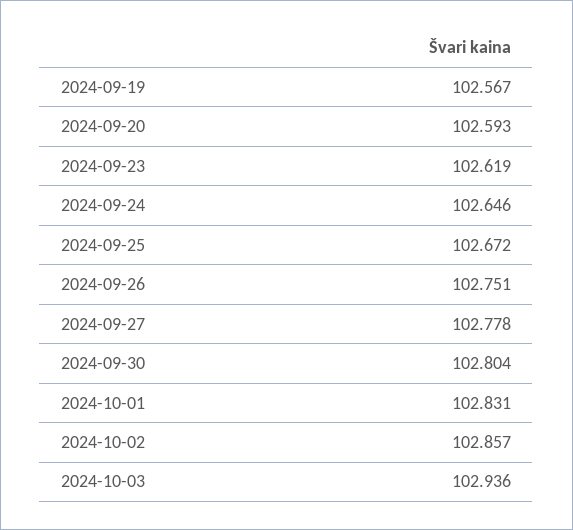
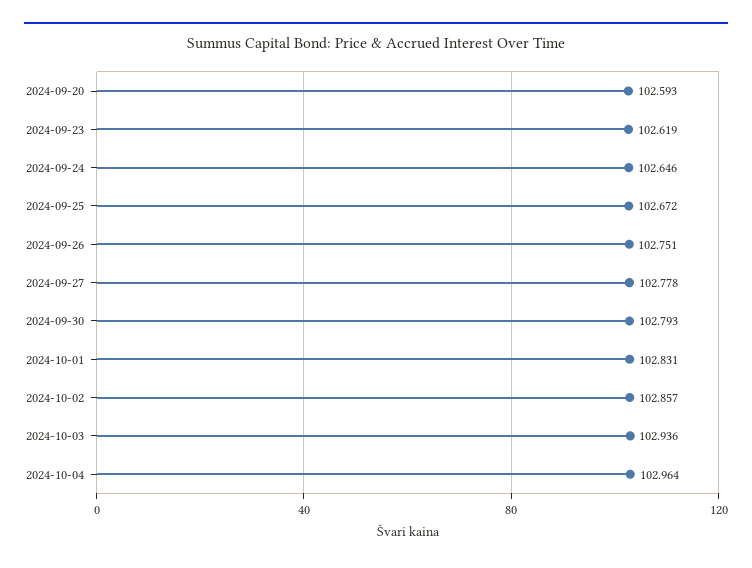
2024-09-19: 102.567 -> none
2024-09-30: 102.804 -> 102.793
2024-10-04: none -> 102.964

